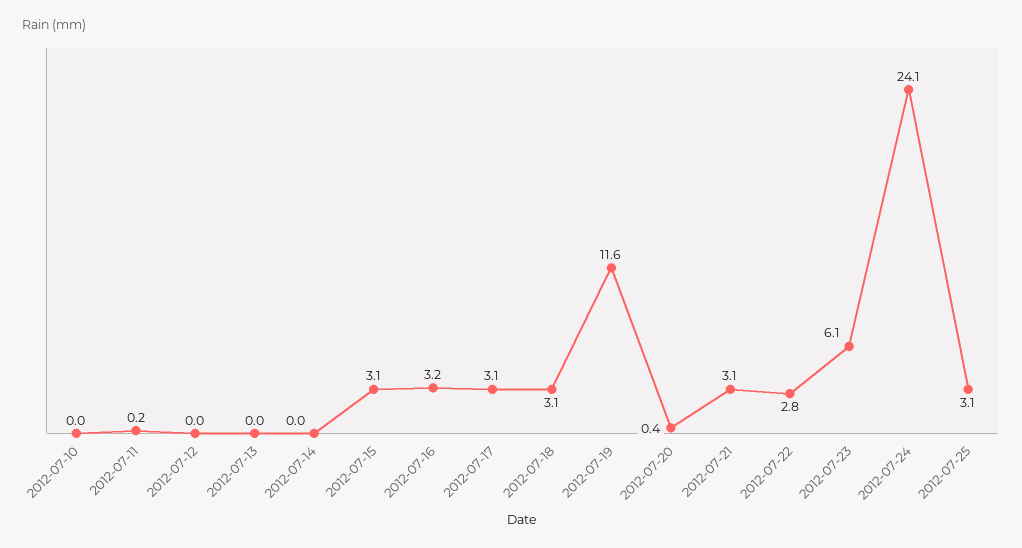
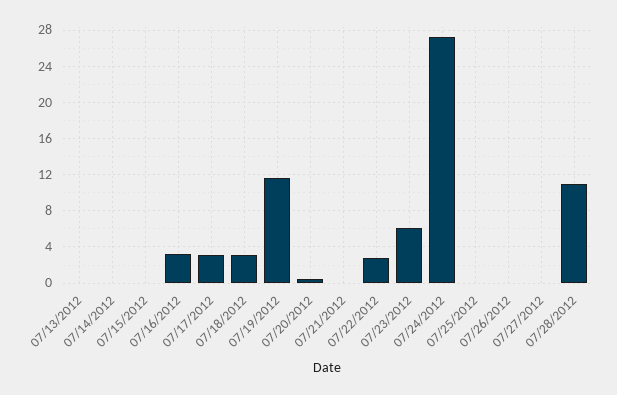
2012-07-10: 0 -> none
2012-07-11: 0.2 -> none
2012-07-12: 0 -> none
2012-07-15: 3.1 -> 0
2012-07-21: 3.1 -> 0
2012-07-24: 24.1 -> 27
2012-07-25: 3.1 -> 0
07/26/2012: none -> 0
07/27/2012: none -> 0
07/28/2012: none -> 11

